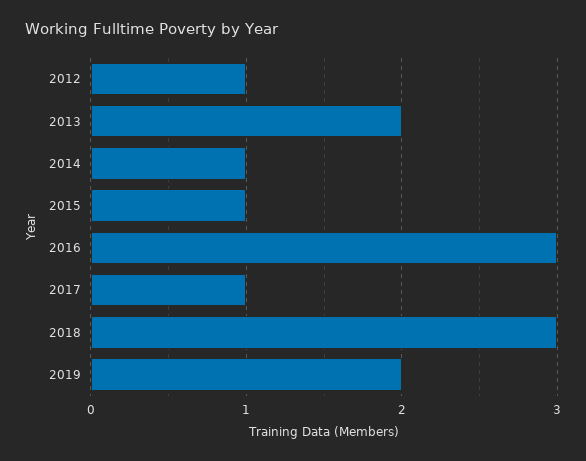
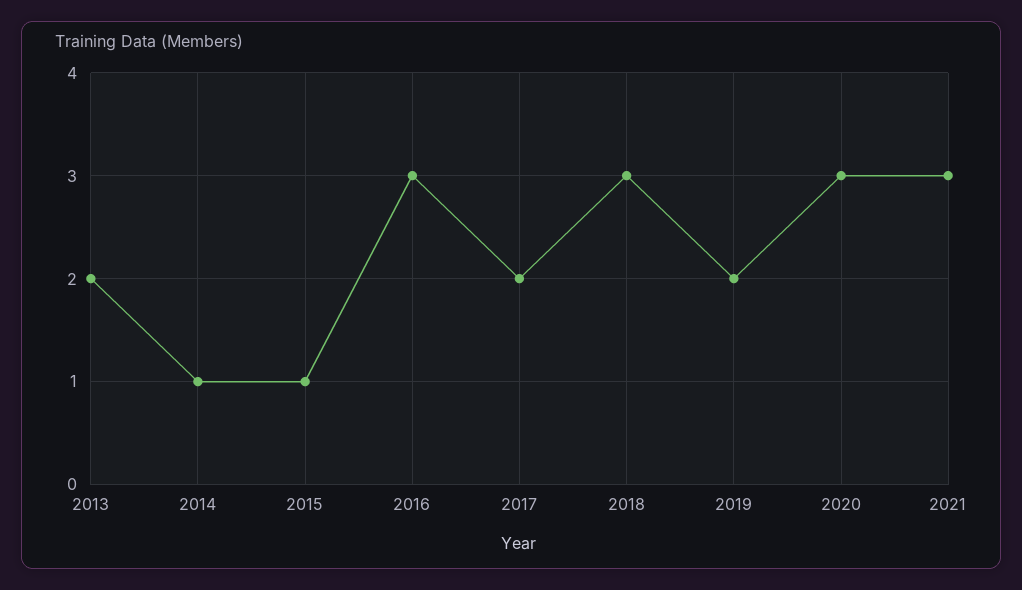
2012: 1 -> none
2017: 1 -> 2
2020: none -> 3
2021: none -> 3

